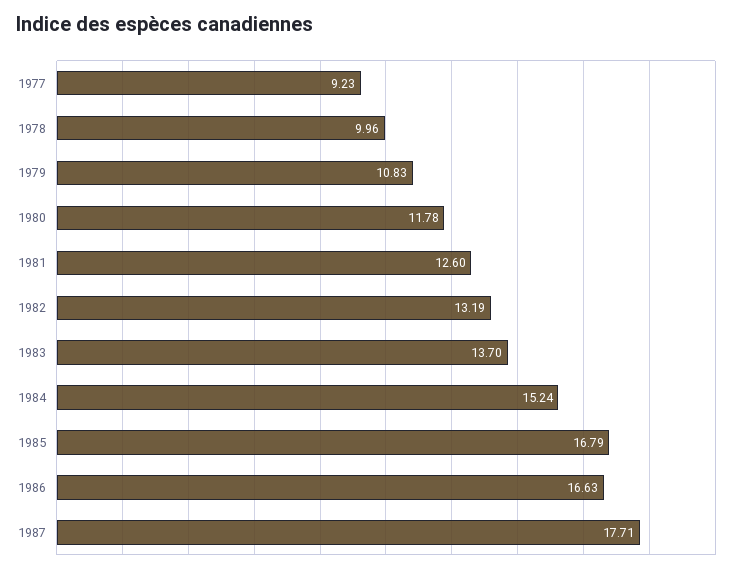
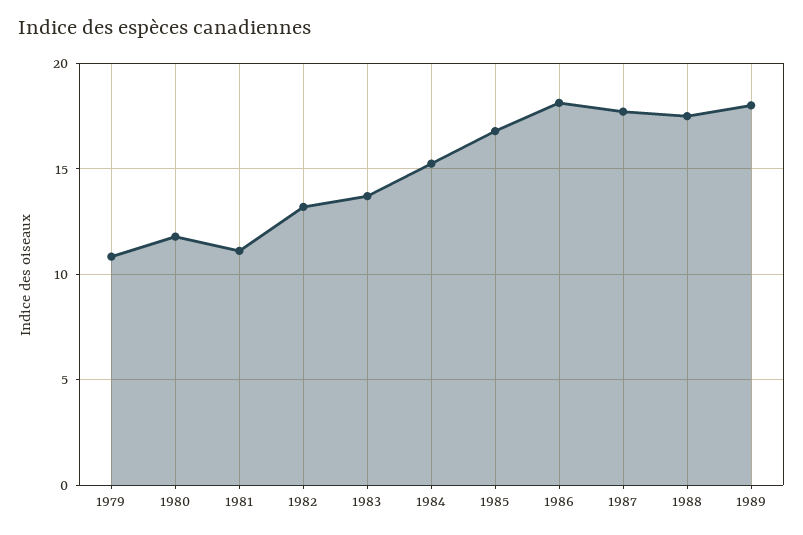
1977: 9.23 -> none
1978: 9.96 -> none
1981: 12.6 -> 11
1986: 16.63 -> 18
1988: none -> 17.5
1989: none -> 18

